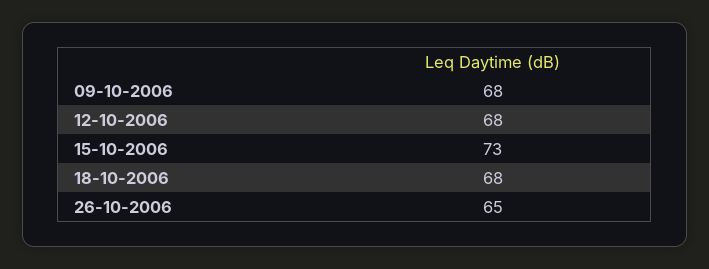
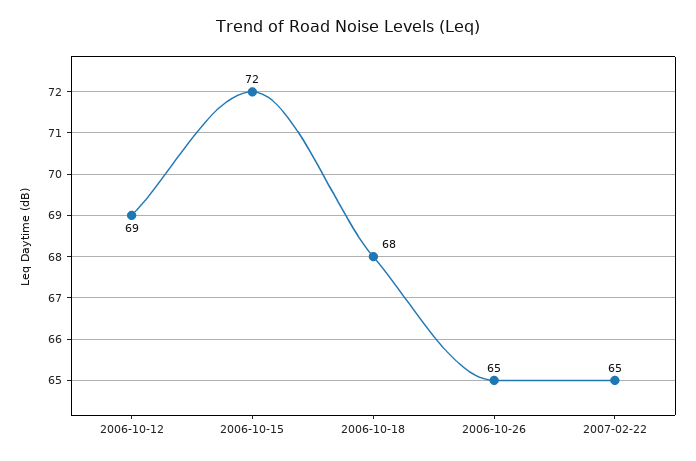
09-10-2006: 68 -> none
12-10-2006: 68 -> 69
15-10-2006: 73 -> 72
2007-02-22: none -> 65

